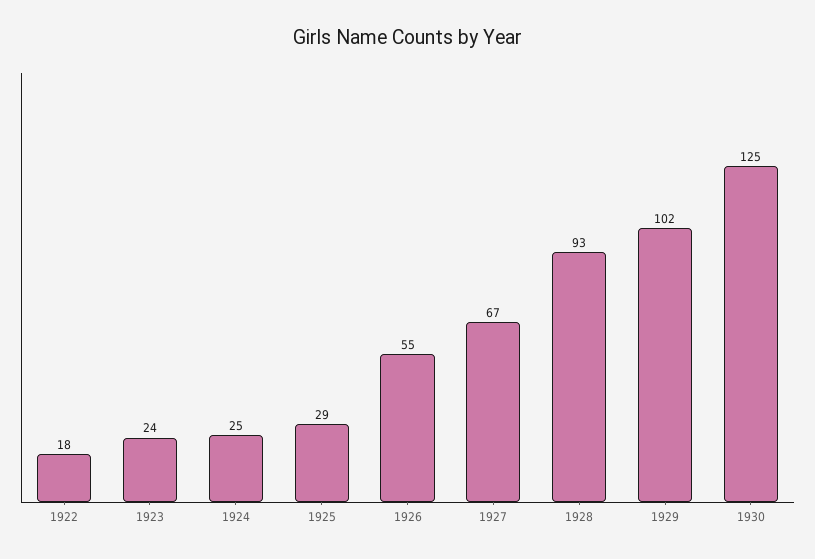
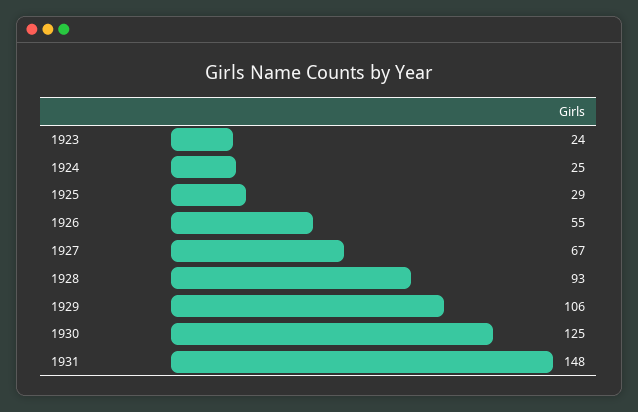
1922: 18 -> none
1929: 102 -> 106
1931: none -> 148

